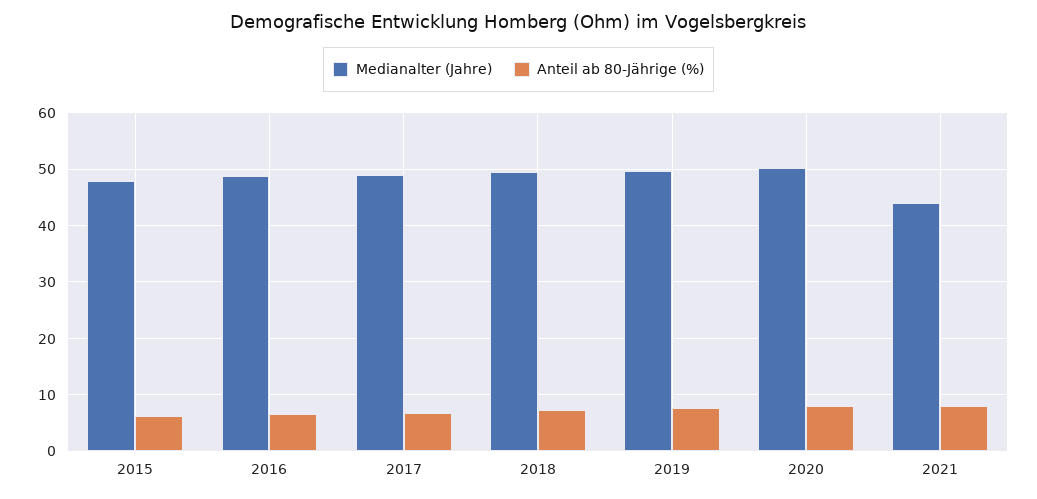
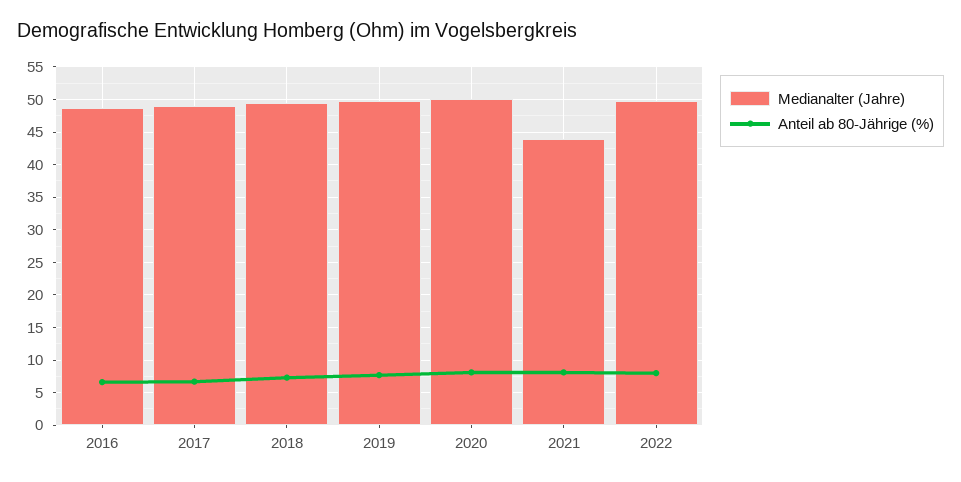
Medianalter (Jahre), 2015: 48 -> none
Anteil ab 80-Jährige (%), 2015: 6 -> none
Medianalter (Jahre), 2022: none -> 50
Anteil ab 80-Jährige (%), 2022: none -> 8

